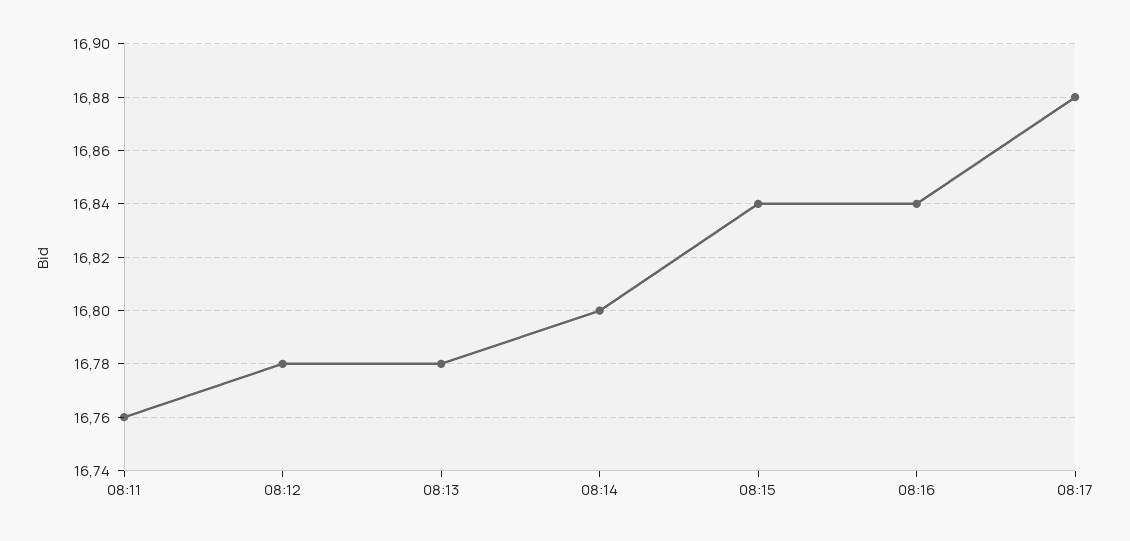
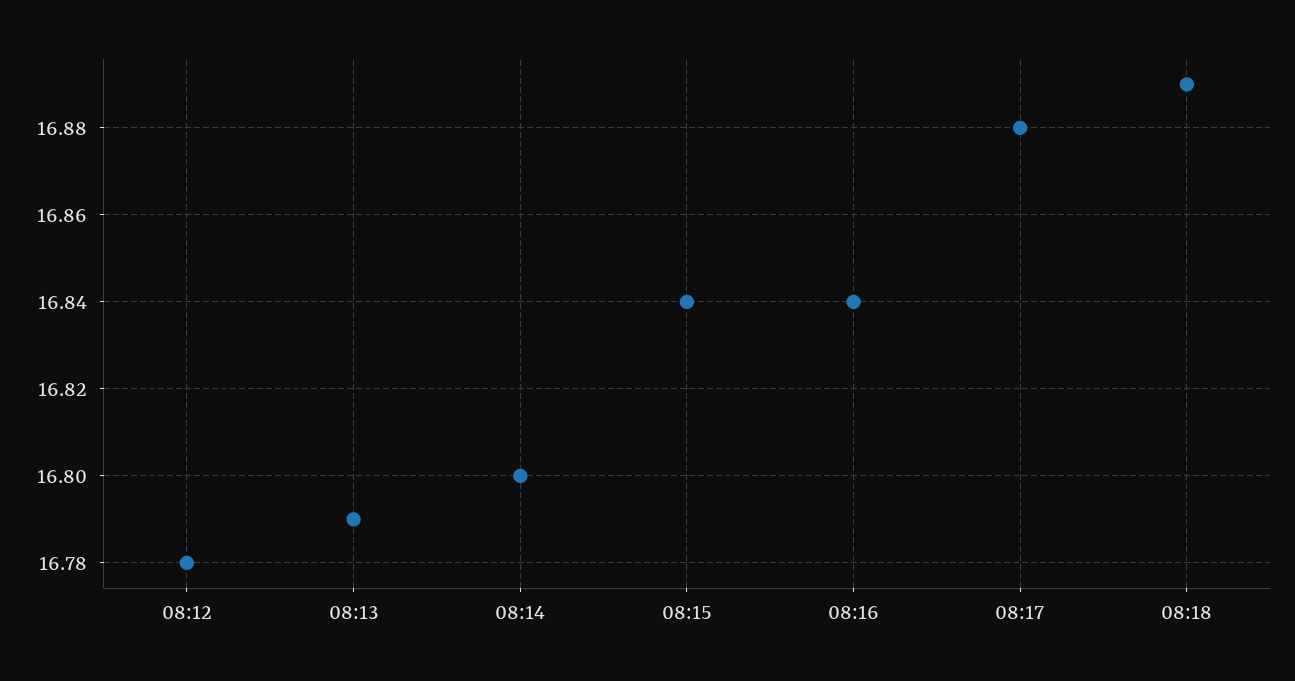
08:11: 16.76 -> none
08:13: 16.78 -> 16.79
08:18: none -> 16.89

